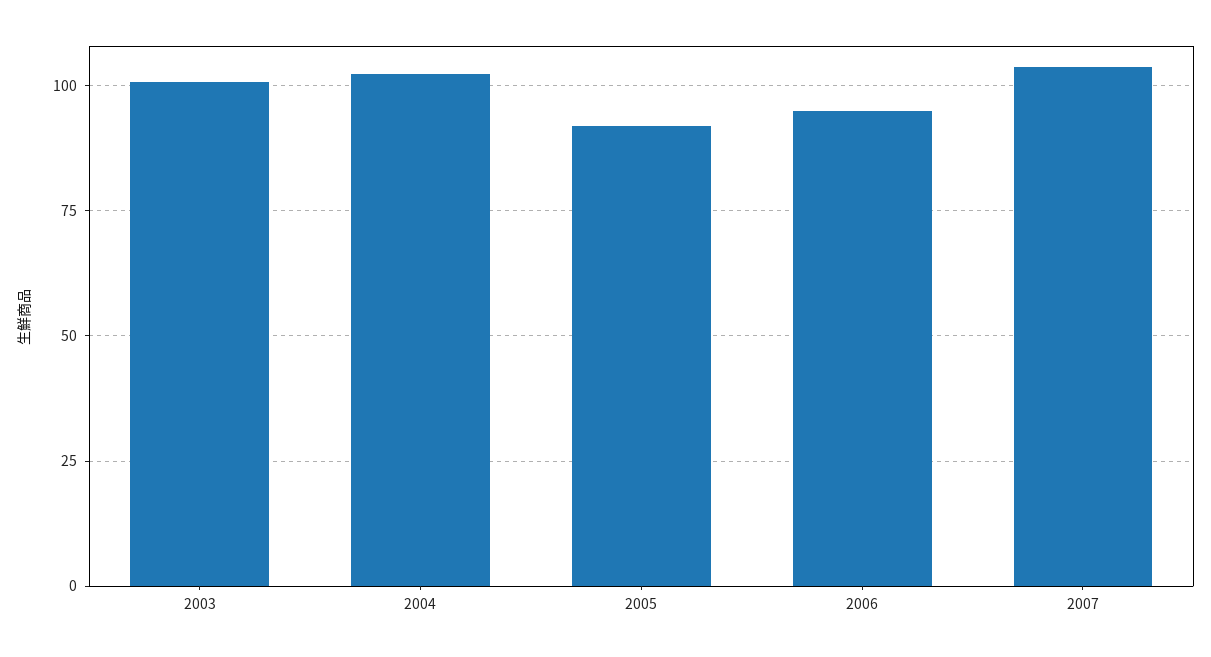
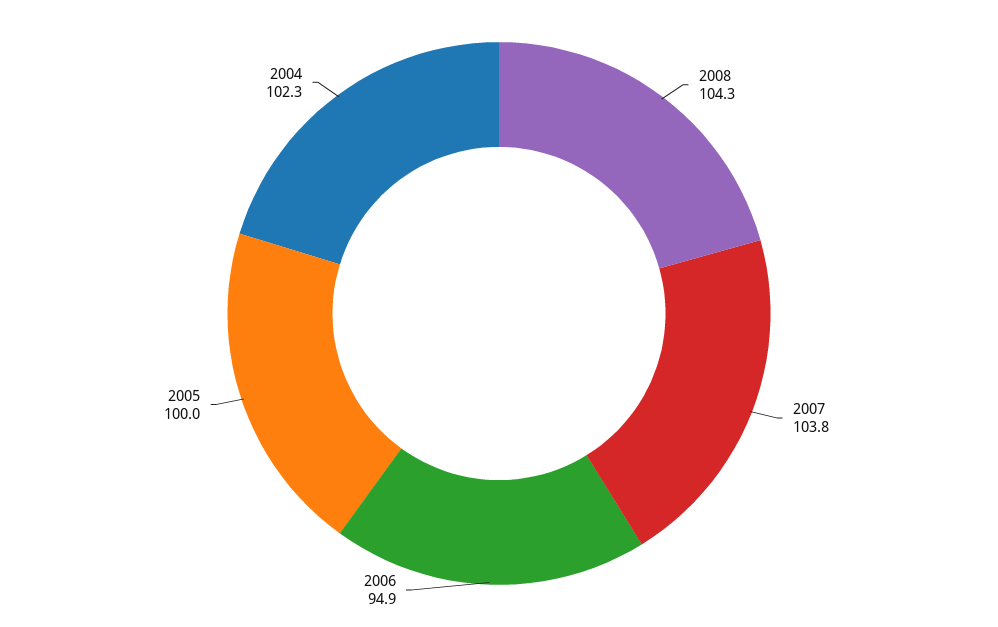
2003: 100 -> none
2005: 92.5 -> 100
2008: none -> 104.3

